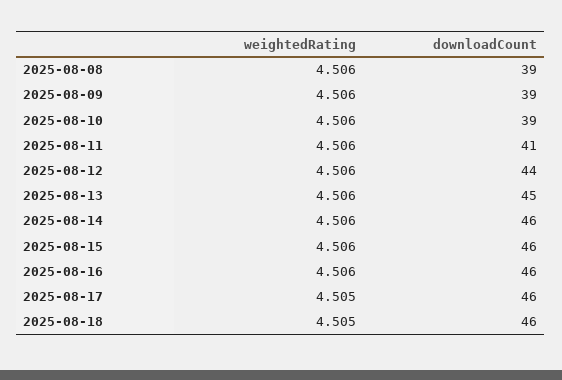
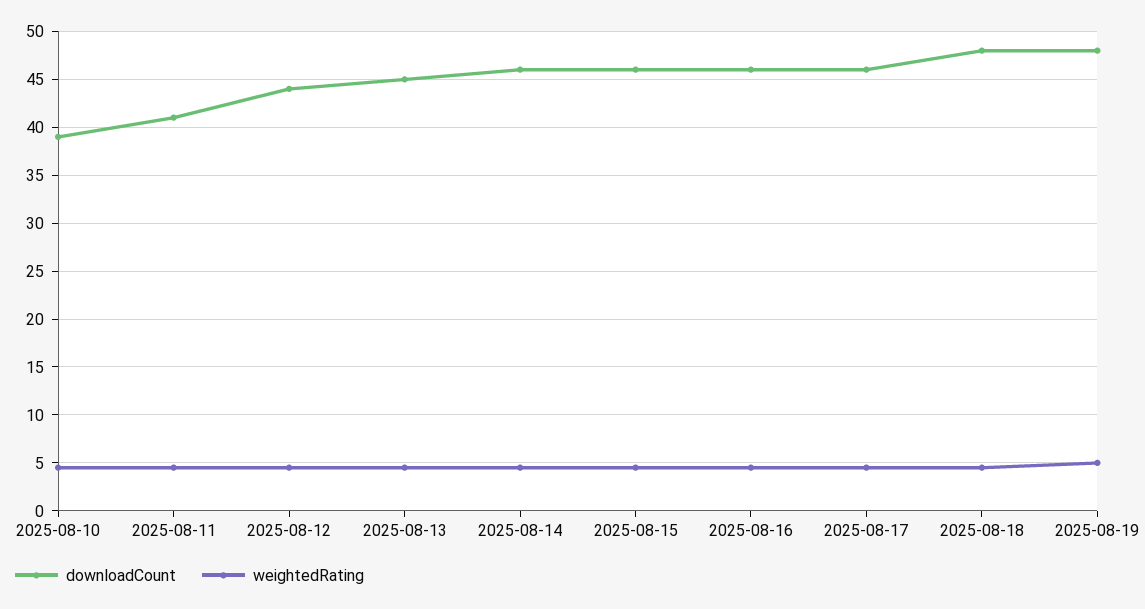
weightedRating, 2025-08-08: 4.506 -> none
downloadCount, 2025-08-08: 39 -> none
weightedRating, 2025-08-09: 4.506 -> none
downloadCount, 2025-08-09: 39 -> none
downloadCount, 2025-08-18: 46 -> 48
downloadCount, 2025-08-19: none -> 48
weightedRating, 2025-08-19: none -> 5

